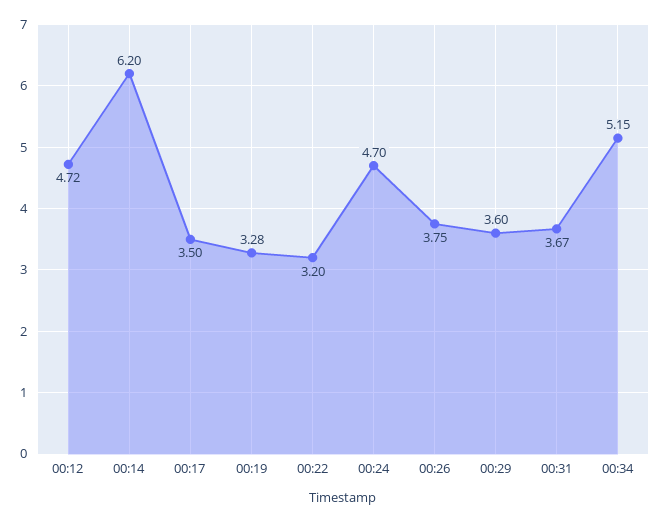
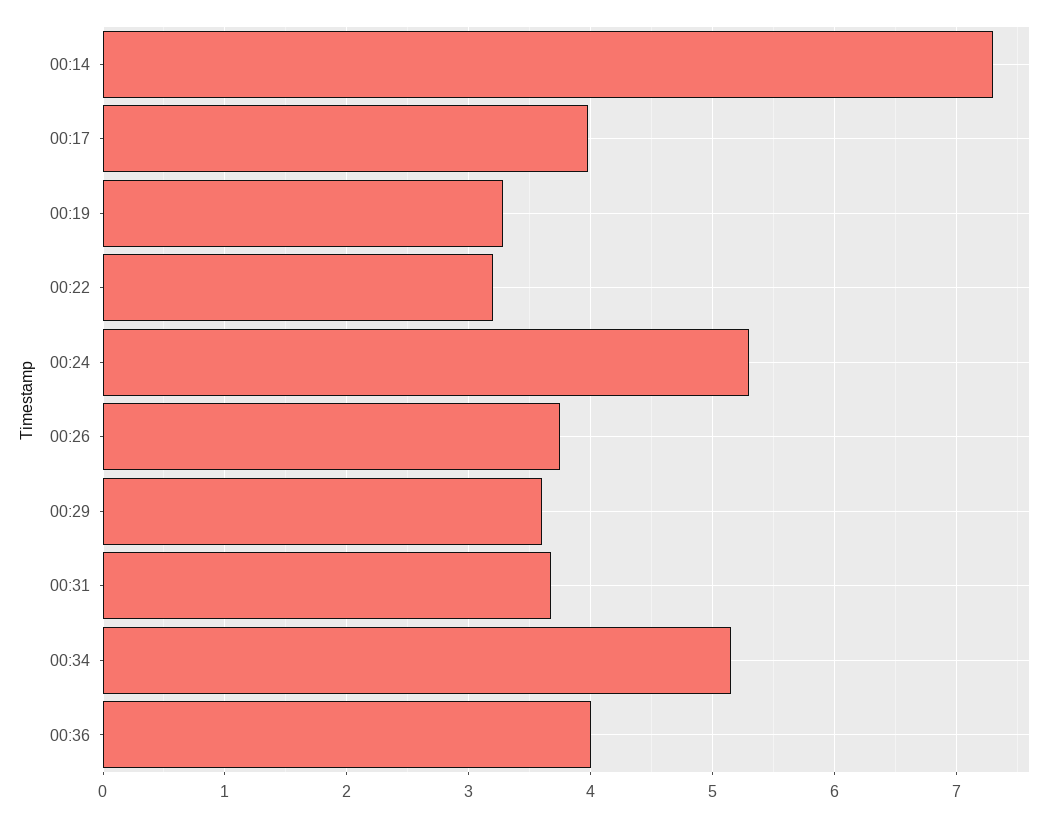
00:12: 4.72 -> none
00:14: 6.2 -> 7.3
00:17: 3.5 -> 4
00:24: 4.7 -> 5.3
00:36: none -> 4

